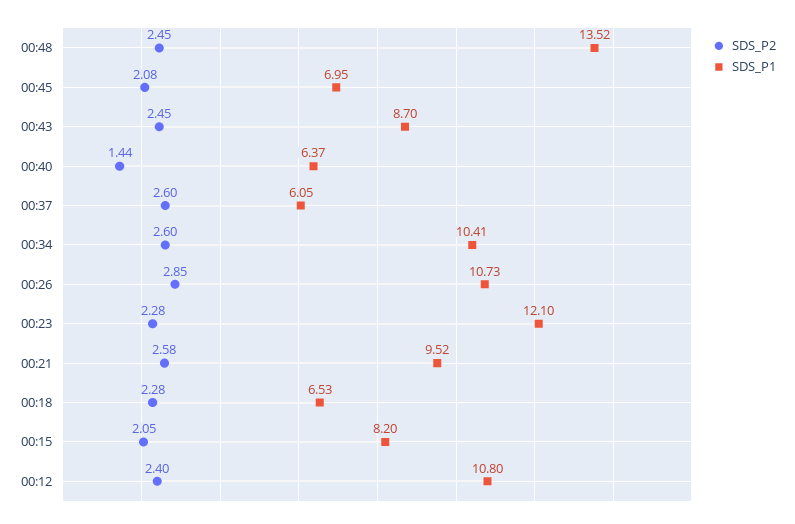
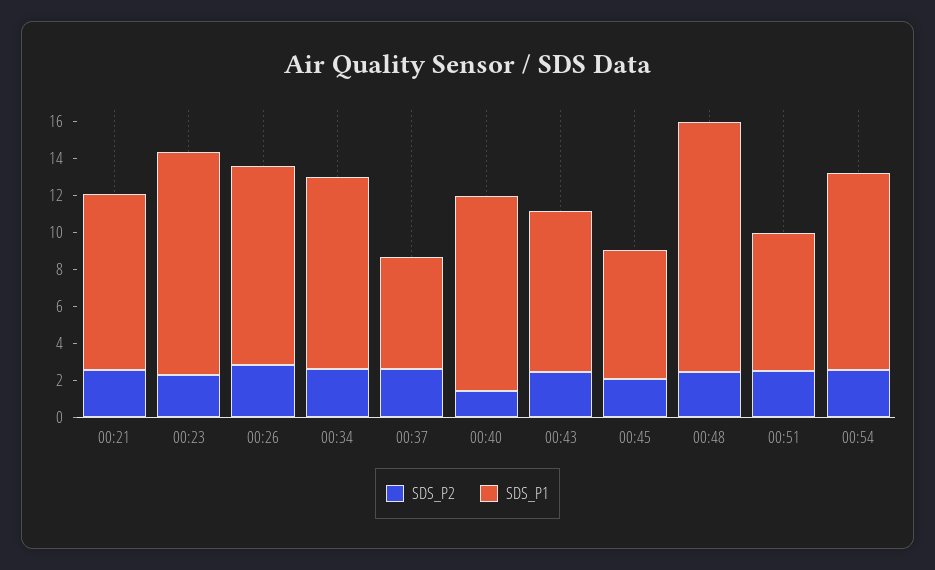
SDS_P1, 00:40: 6.37 -> 10.5
SDS_P2, 00:18: 2.28 -> none
SDS_P1, 00:18: 6.53 -> none
SDS_P2, 00:15: 2.05 -> none
SDS_P1, 00:15: 8.2 -> none
SDS_P2, 00:12: 2.4 -> none
SDS_P1, 00:12: 10.8 -> none
SDS_P2, 00:51: none -> 2.5
SDS_P1, 00:51: none -> 7.5
SDS_P2, 00:54: none -> 2.5
SDS_P1, 00:54: none -> 10.5

